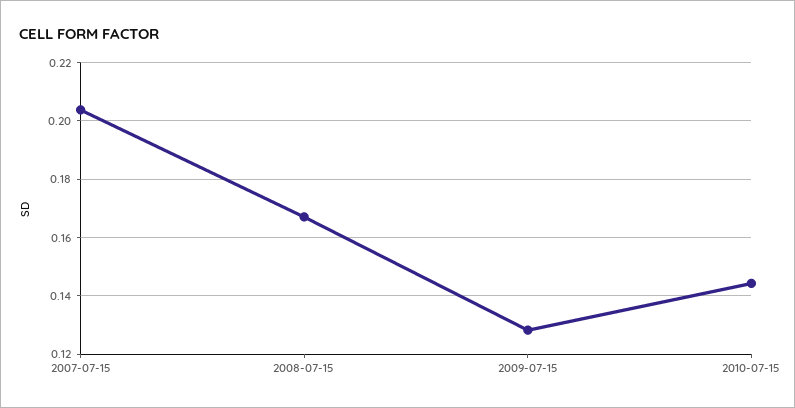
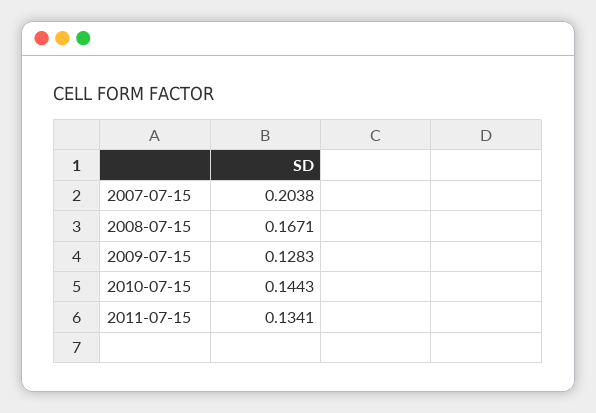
2011-07-15: none -> 0.1341

